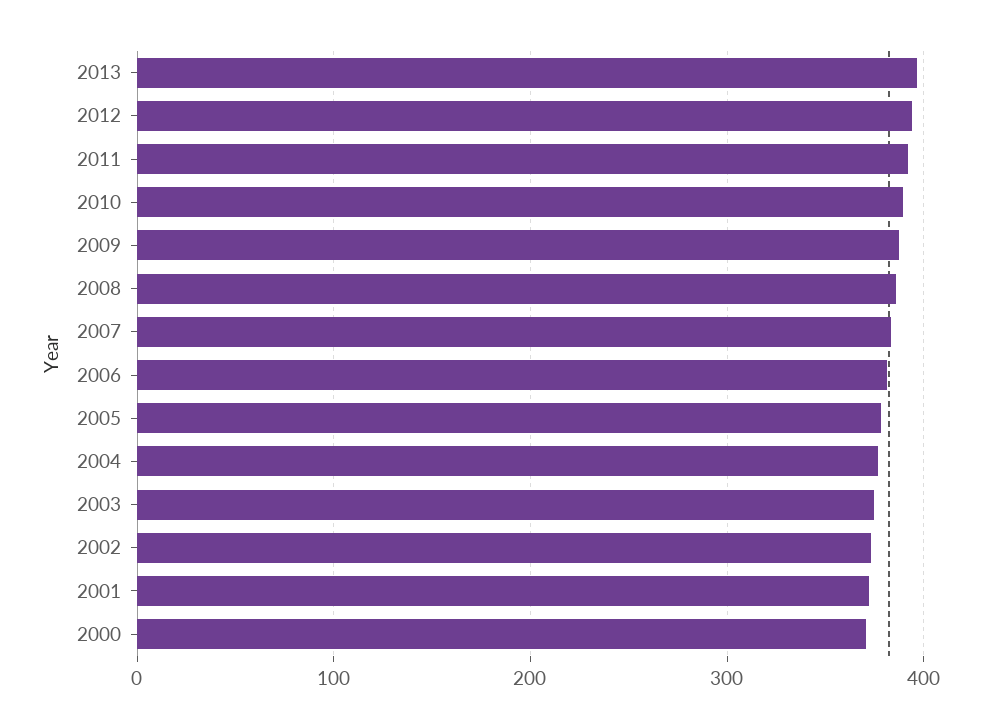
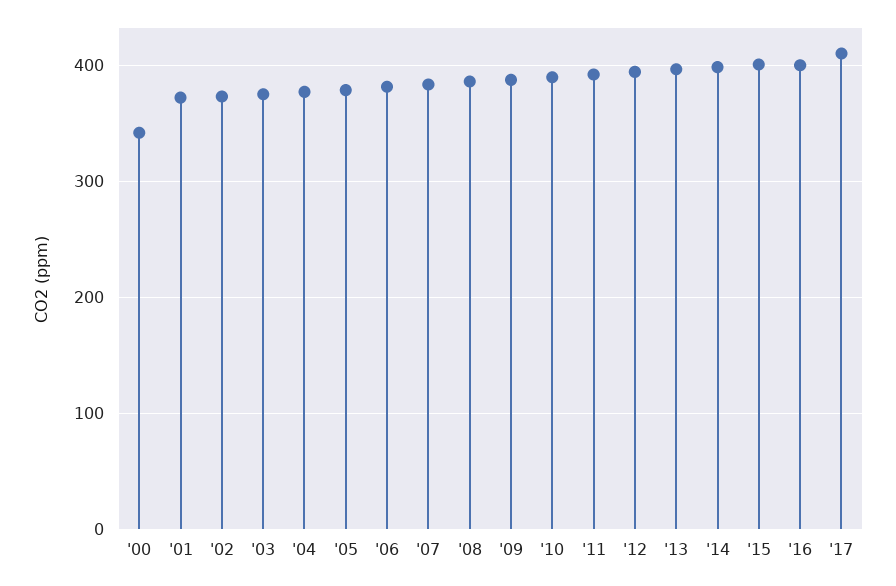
2000: 370 -> 340
'14: none -> 400
'15: none -> 400
'16: none -> 400
'17: none -> 410

